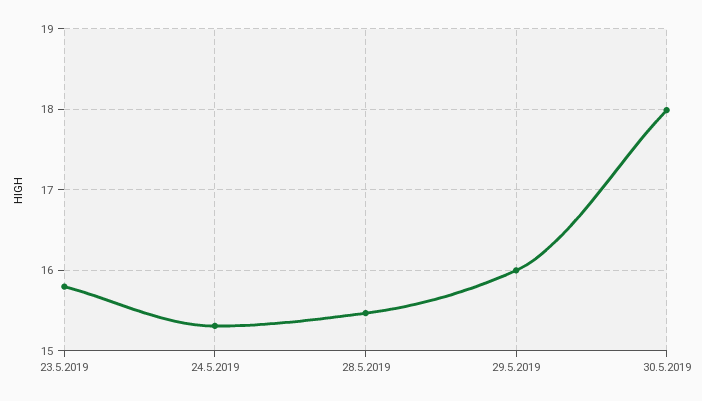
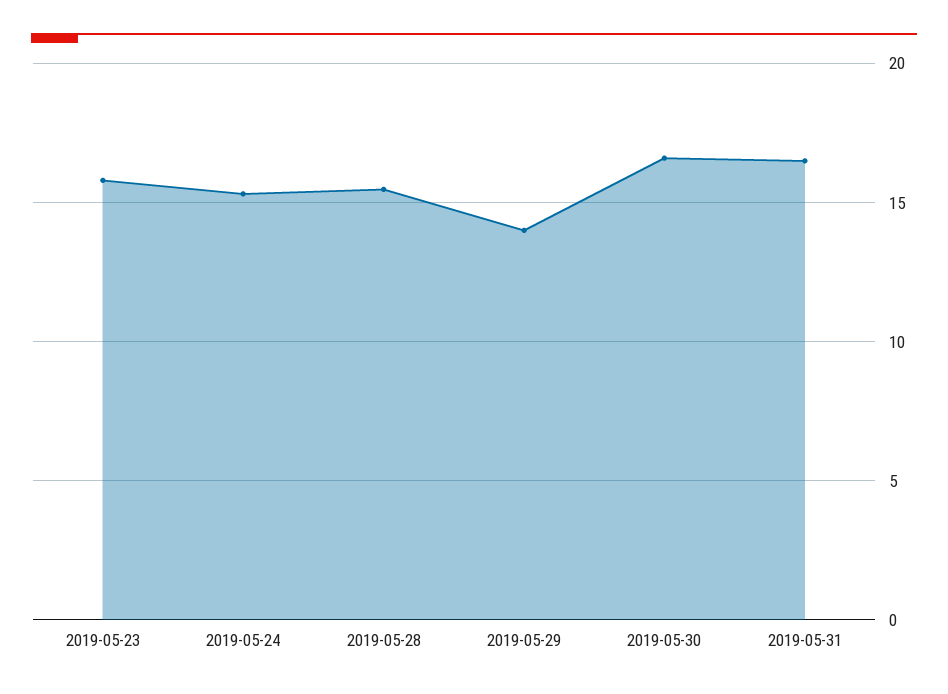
29.5.2019: 16 -> 14
30.5.2019: 18 -> 16.5
2019-05-31: none -> 16.5

